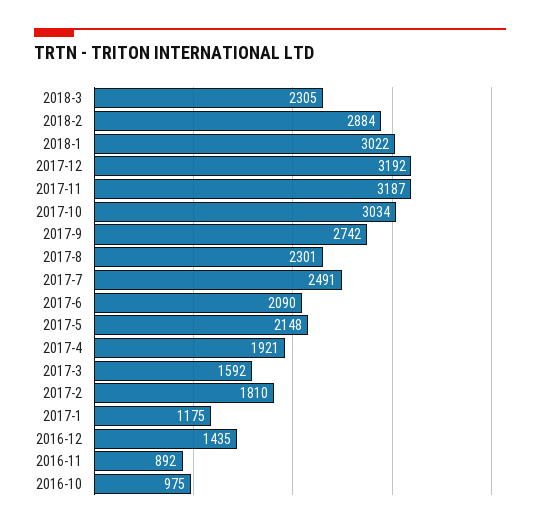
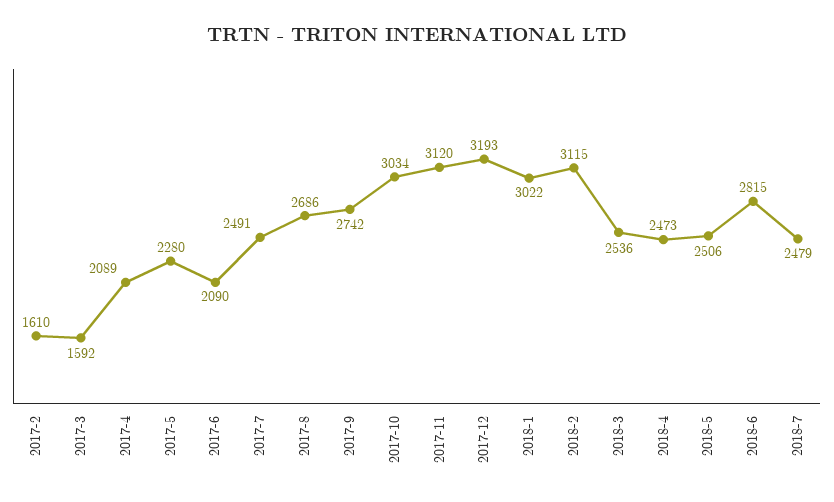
2018-3: 2305 -> 2536
2018-2: 2884 -> 3115
2017-12: 3192 -> 3193
2017-11: 3187 -> 3120
2017-8: 2301 -> 2686
2017-5: 2148 -> 2280
2017-4: 1921 -> 2089
2017-2: 1810 -> 1610
2017-1: 1175 -> none
2016-12: 1435 -> none
2016-11: 892 -> none
2016-10: 975 -> none
2018-4: none -> 2473
2018-5: none -> 2506
2018-6: none -> 2815
2018-7: none -> 2479

